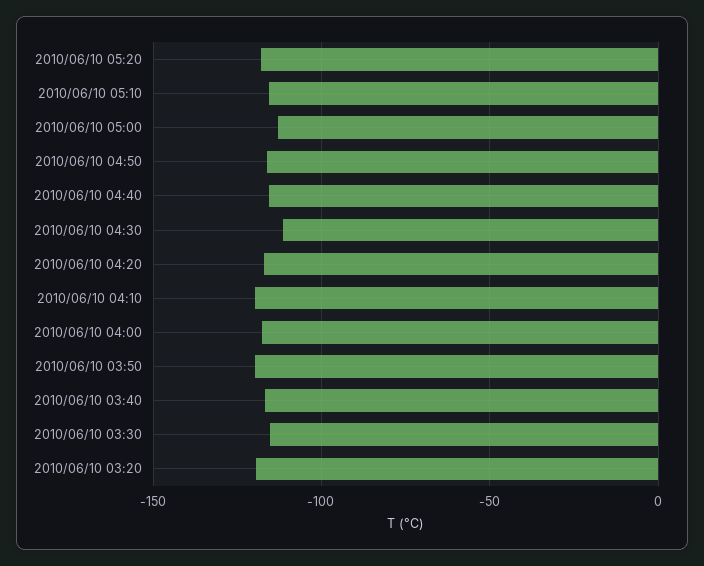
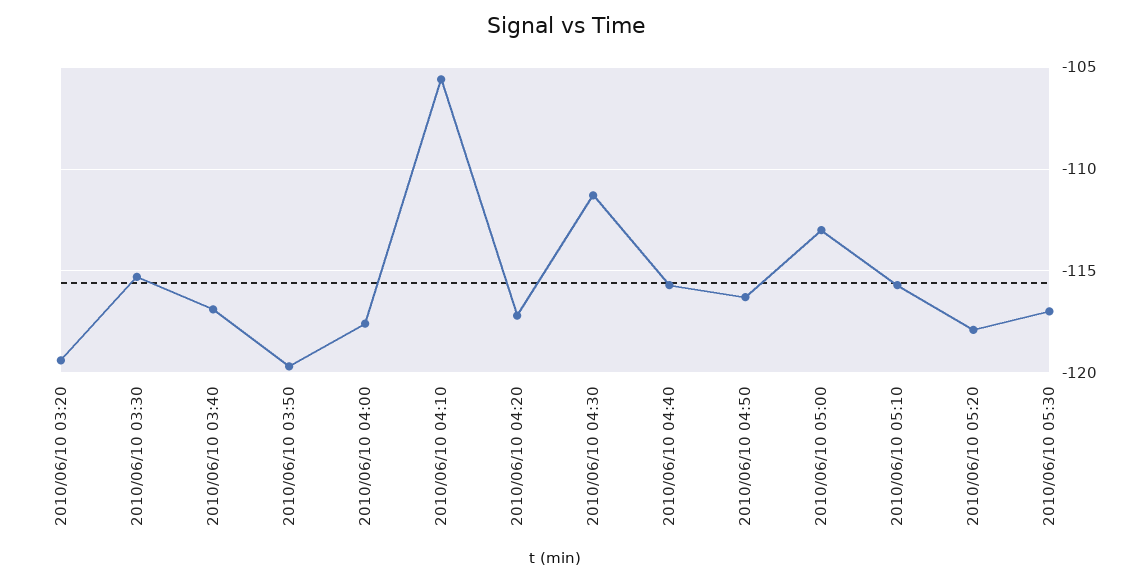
2010/06/10 04:10: -120 -> -105.5
2010/06/10 05:30: none -> -117

